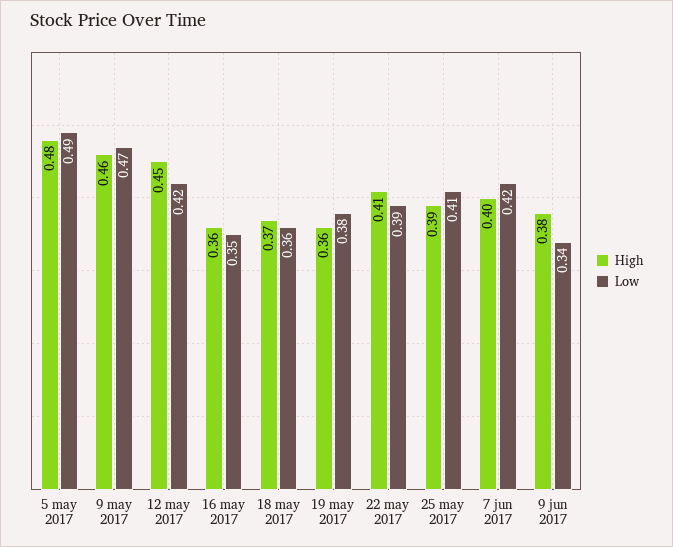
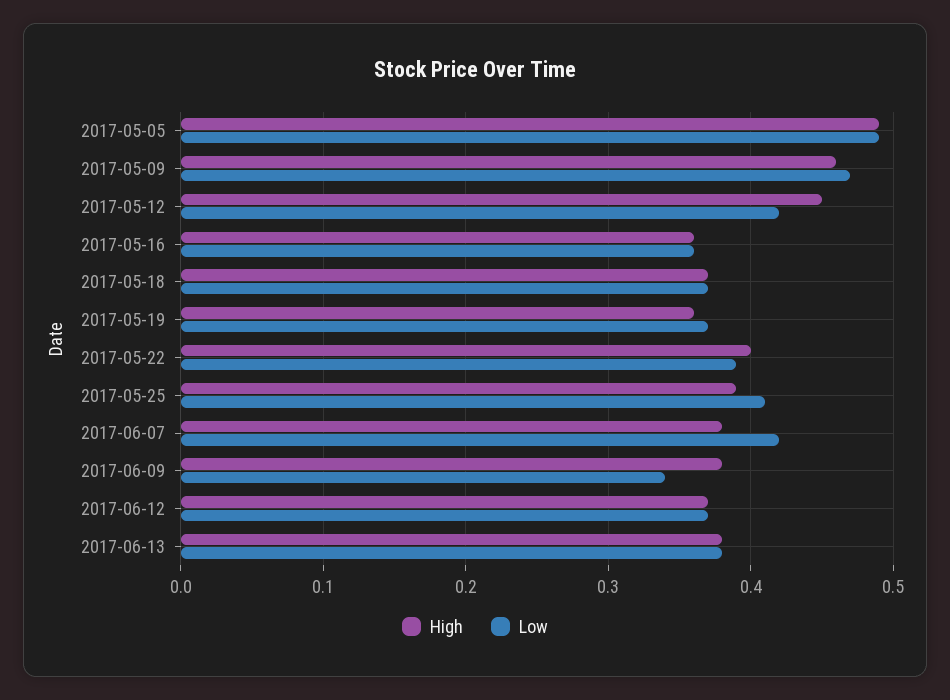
High, 5 may 2017: 0.48 -> 0.49
Low, 16 may 2017: 0.35 -> 0.36
Low, 18 may 2017: 0.36 -> 0.37
Low, 19 may 2017: 0.38 -> 0.37
High, 22 may 2017: 0.41 -> 0.4
High, 7 jun 2017: 0.4 -> 0.38
High, 2017-06-12: none -> 0.37
Low, 2017-06-12: none -> 0.37
High, 2017-06-13: none -> 0.38
Low, 2017-06-13: none -> 0.38

